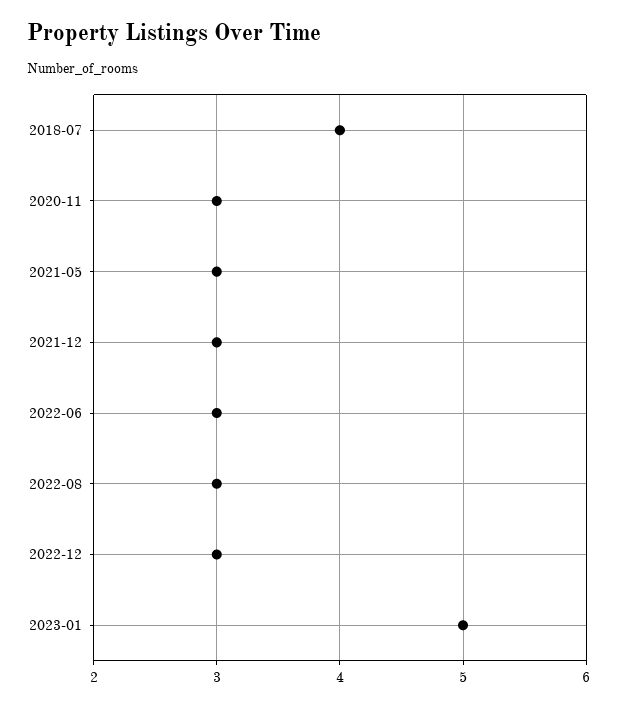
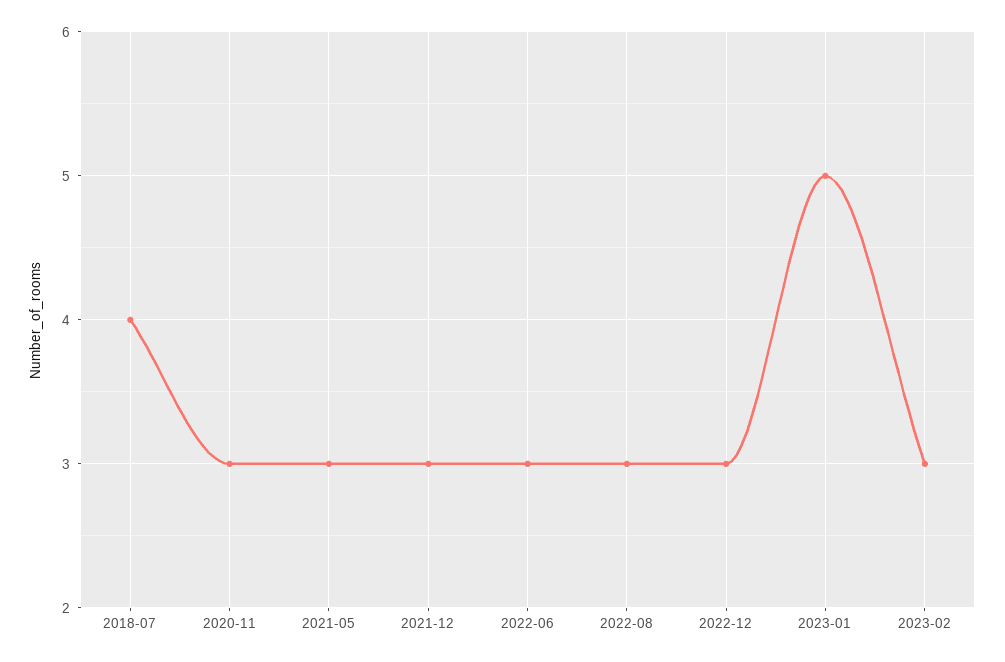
2023-02: none -> 3

